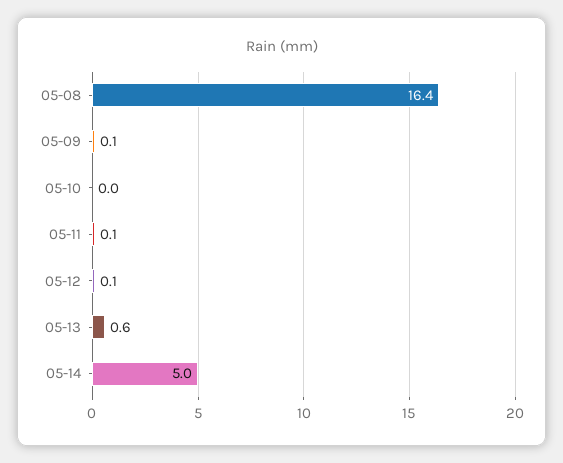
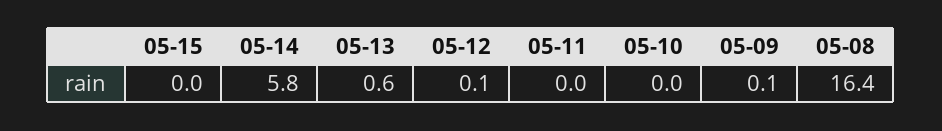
05-11: 0.1 -> 0
05-14: 5 -> 5.8
05-15: none -> 0

